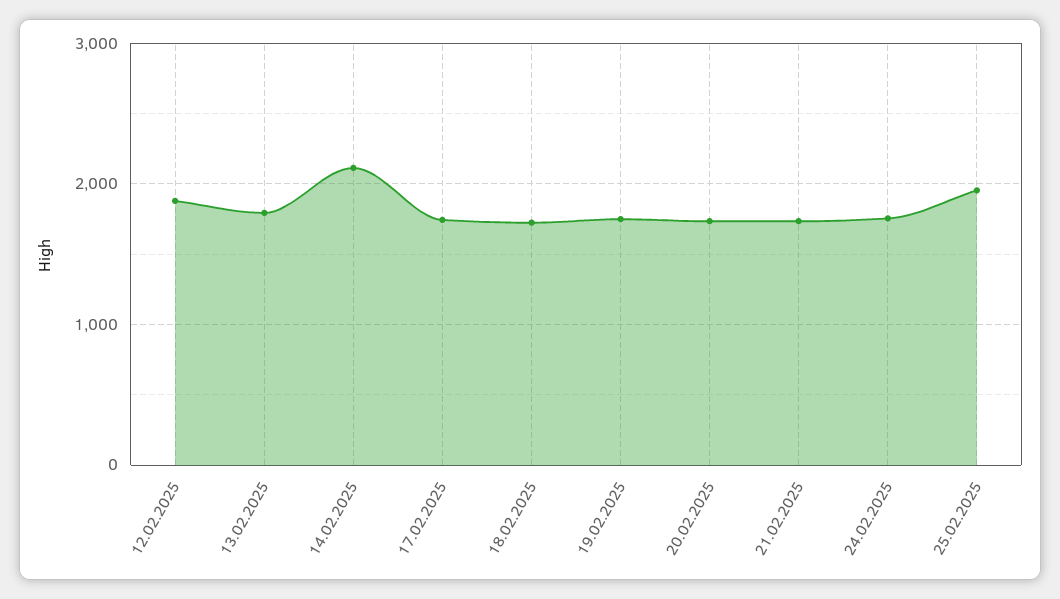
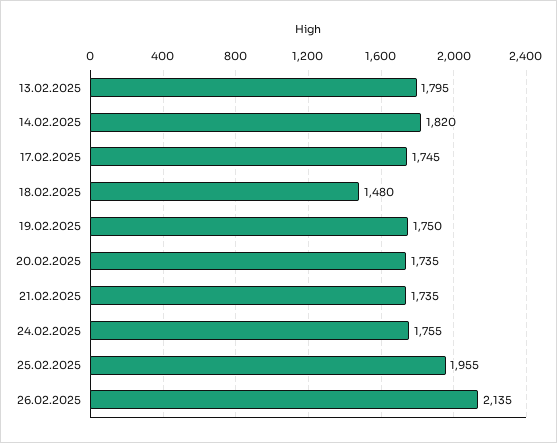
12.02.2025: 1900 -> none
14.02.2025: 2100 -> 1820
18.02.2025: 1700 -> 1480
26.02.2025: none -> 2135

